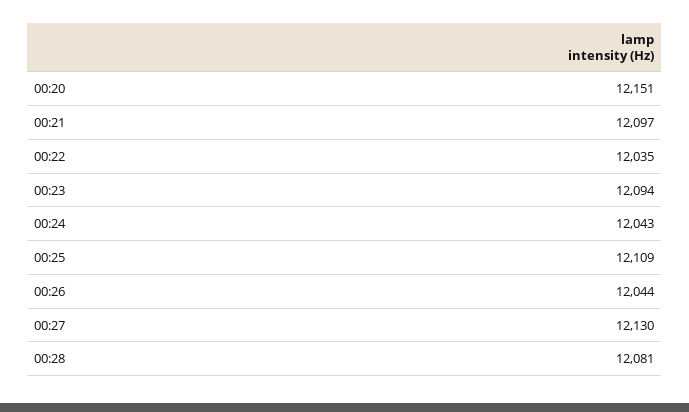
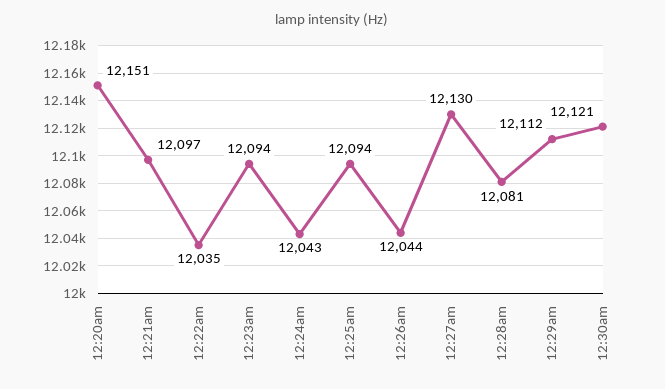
00:25: 12109 -> 12094
12:29am: none -> 12112
12:30am: none -> 12121

